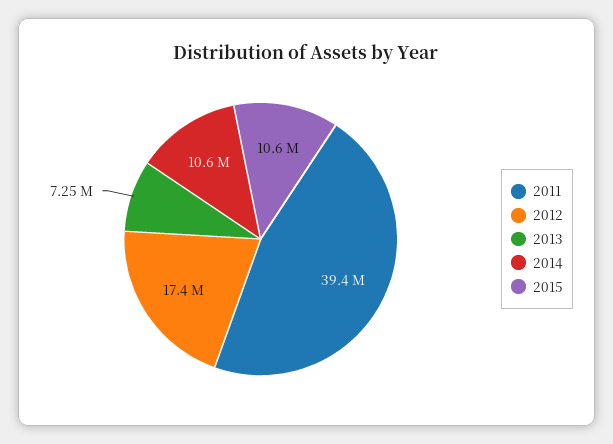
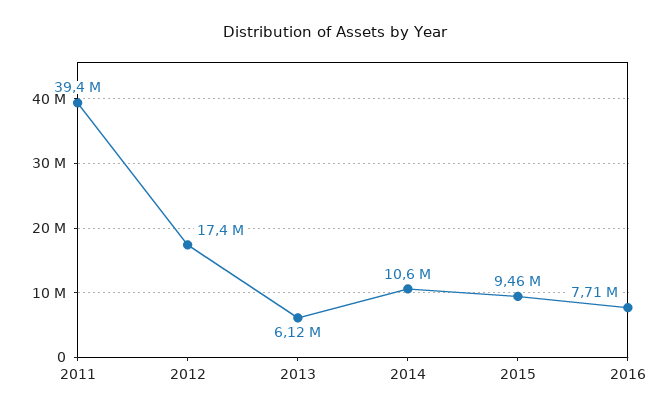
2013: 7250000 -> 6120000
2015: 10600000 -> 9460000
2016: none -> 7710000

